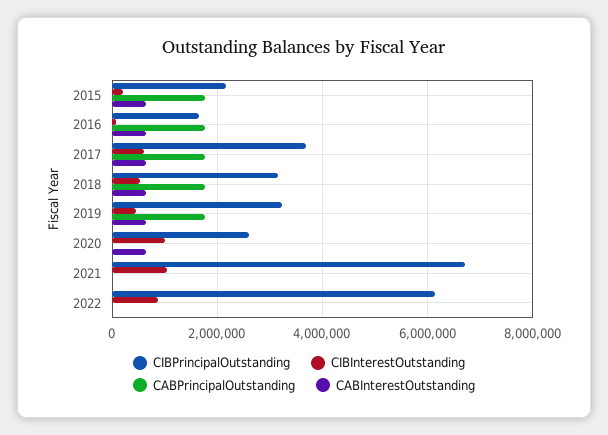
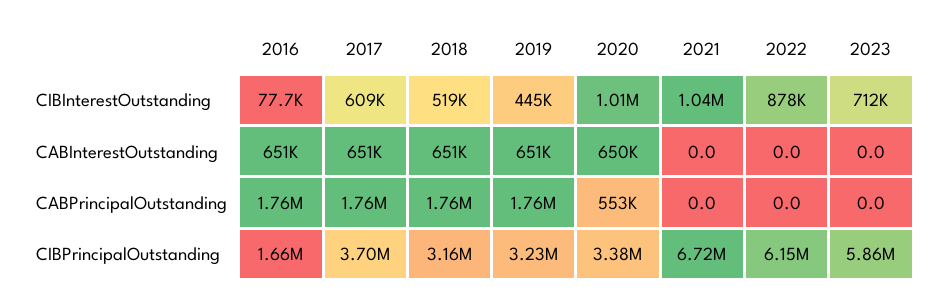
CIBPrincipalOutstanding, 2015: 2200000 -> none
CIBInterestOutstanding, 2015: 200000 -> none
CABPrincipalOutstanding, 2015: 1800000 -> none
CABInterestOutstanding, 2015: 600000 -> none
CIBPrincipalOutstanding, 2020: 2600000 -> 3380000
CABPrincipalOutstanding, 2020: 0 -> 553000
CIBInterestOutstanding, 2023: none -> 712000
CABInterestOutstanding, 2023: none -> 0
CABPrincipalOutstanding, 2023: none -> 0
CIBPrincipalOutstanding, 2023: none -> 5860000

